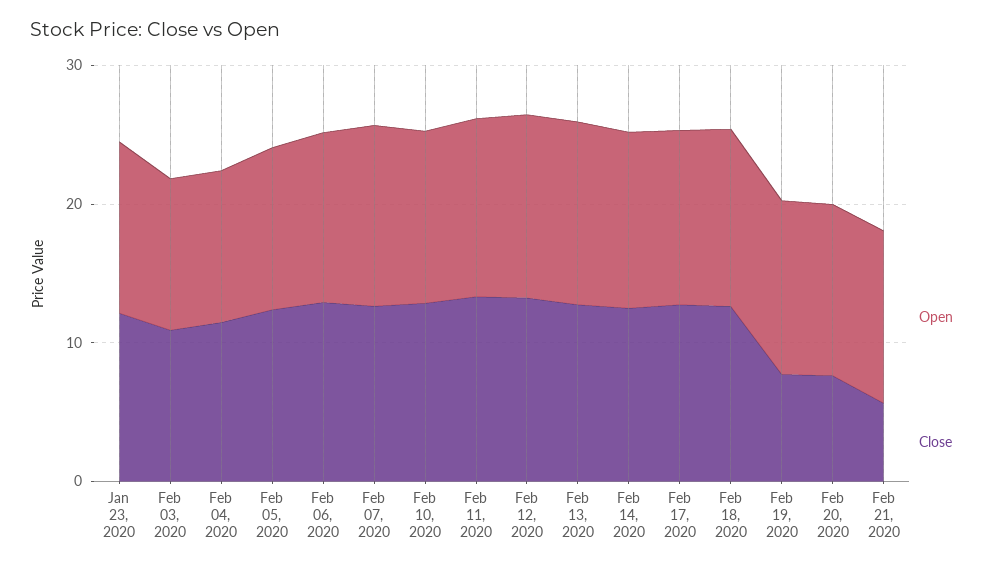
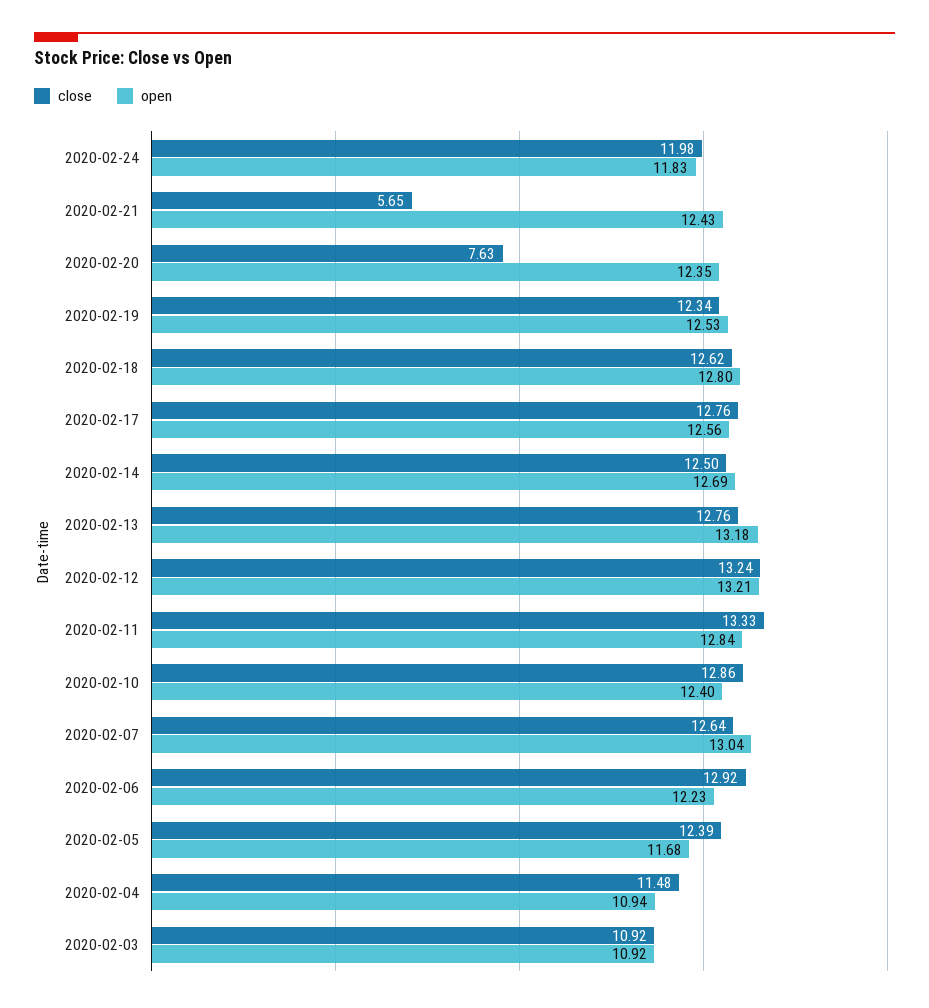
Open, Jan 23, 2020: 12 -> none
Close, Jan 23, 2020: 12 -> none
Close, Feb 19, 2020: 8 -> 12.34
Close, 2020-02-24: none -> 11.98
Open, 2020-02-24: none -> 11.83

